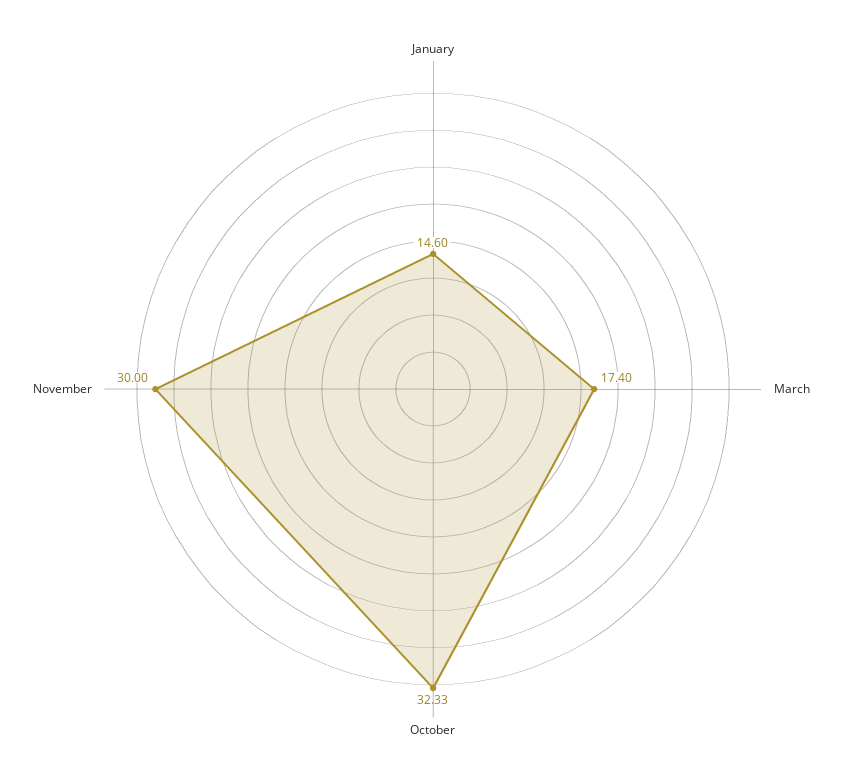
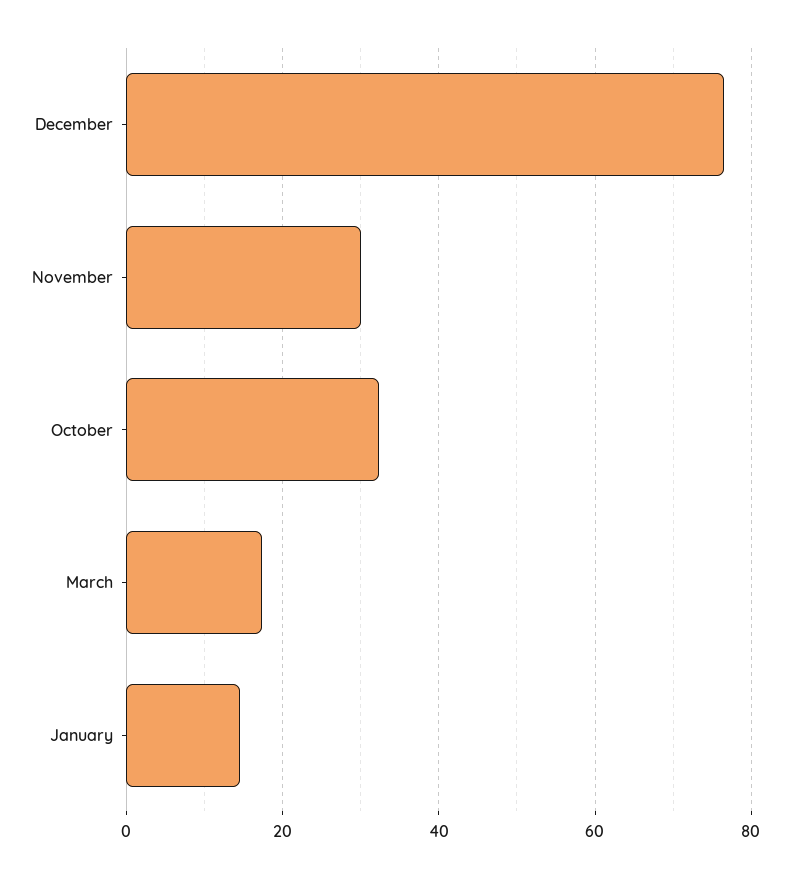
December: none -> 76

